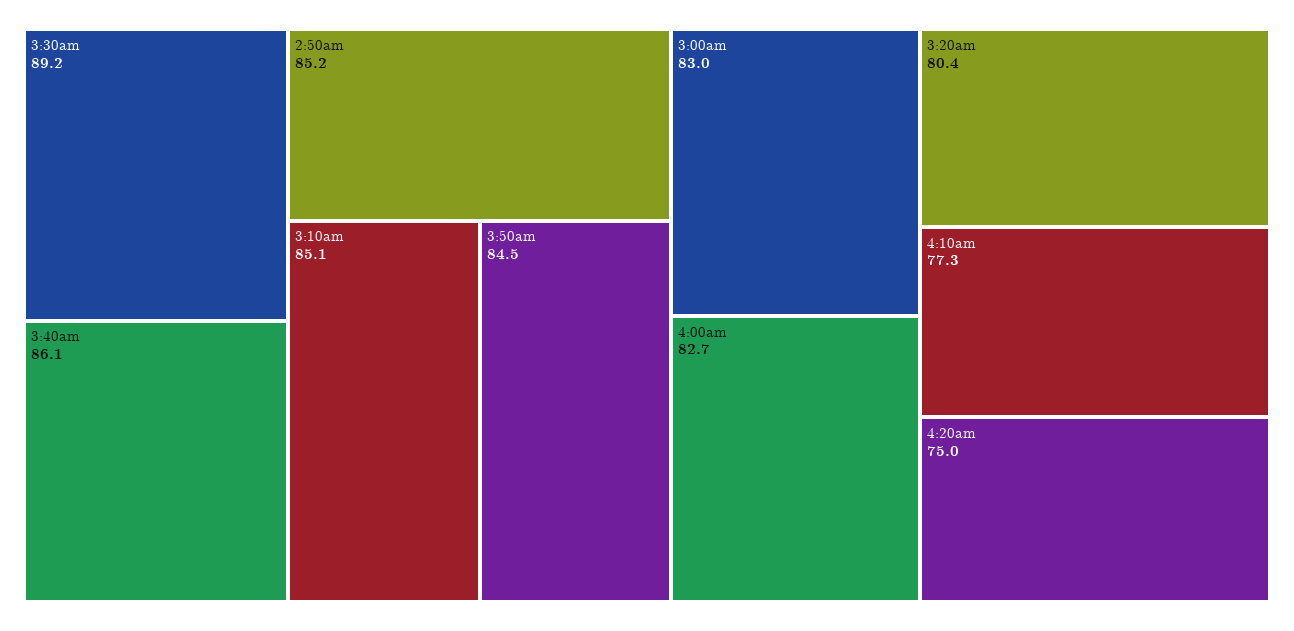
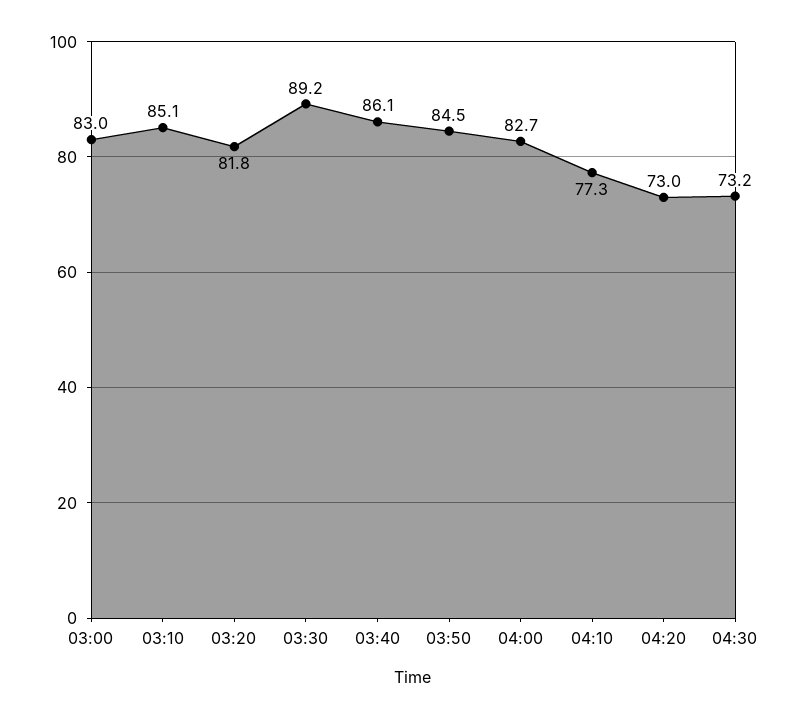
2:50am: 85.2 -> none
3:20am: 80.4 -> 81.8
4:20am: 75 -> 73
04:30: none -> 73.2

